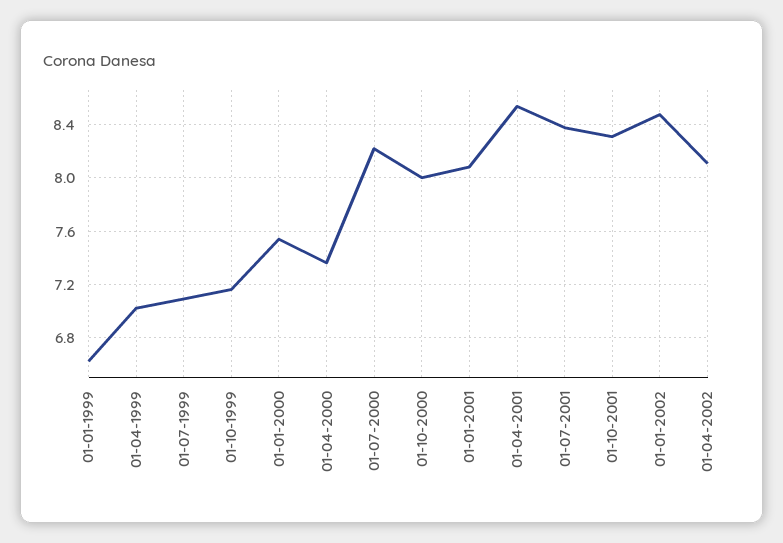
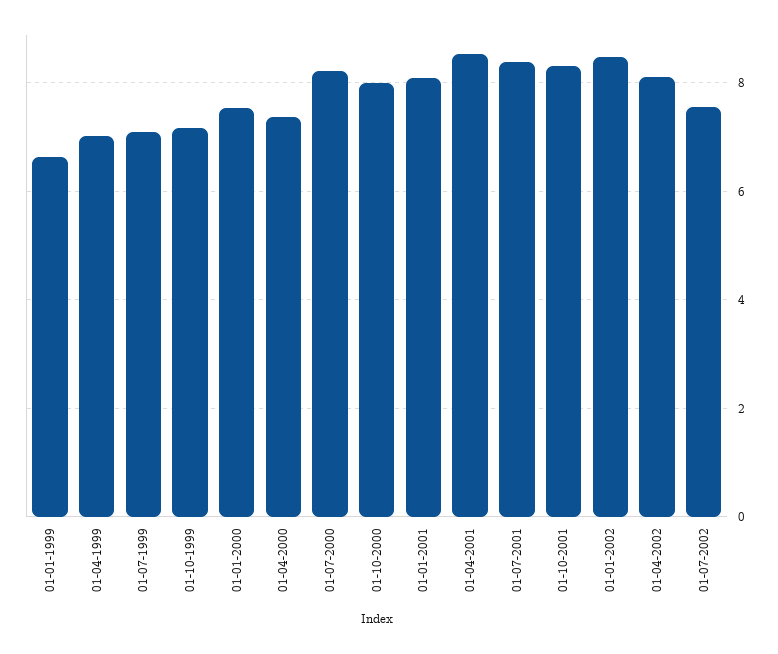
01-07-2002: none -> 7.6

